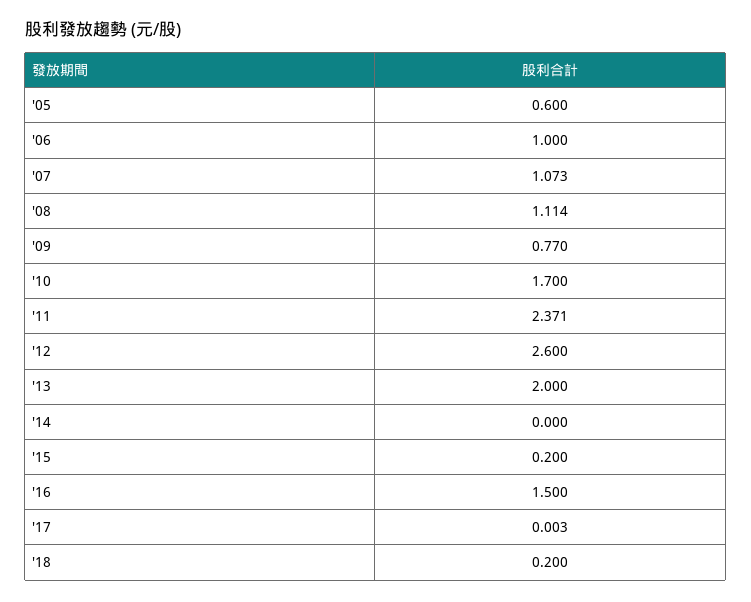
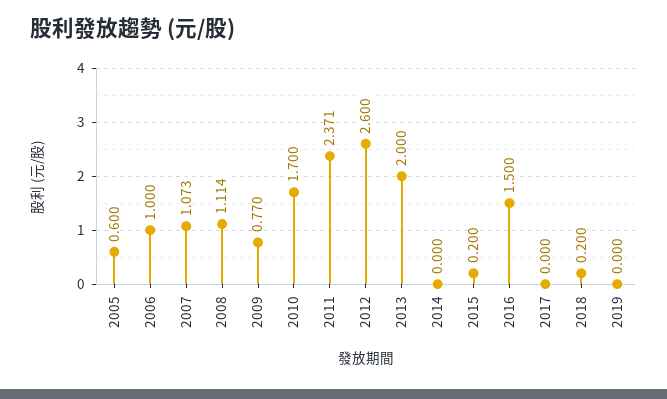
'17: 0.003 -> 0
2019: none -> 0

